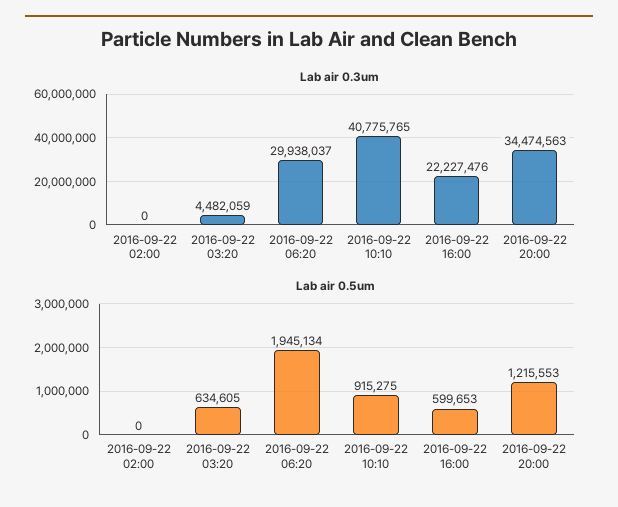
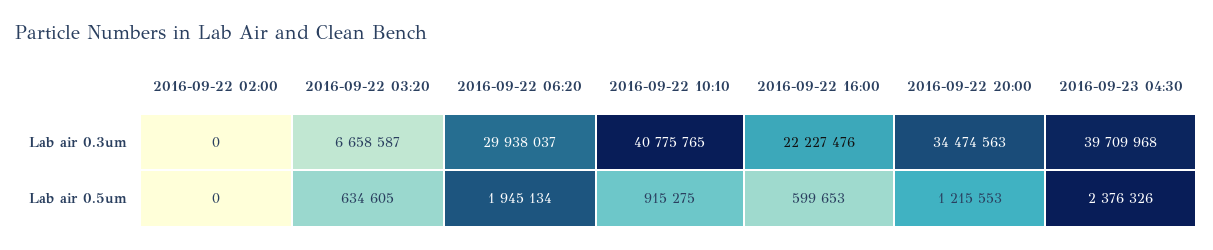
Lab air 0.3um, 2016-09-22 03:20: 4482059 -> 6658587
Lab air 0.3um, 2016-09-23 04:30: none -> 39709968
Lab air 0.5um, 2016-09-23 04:30: none -> 2376326

